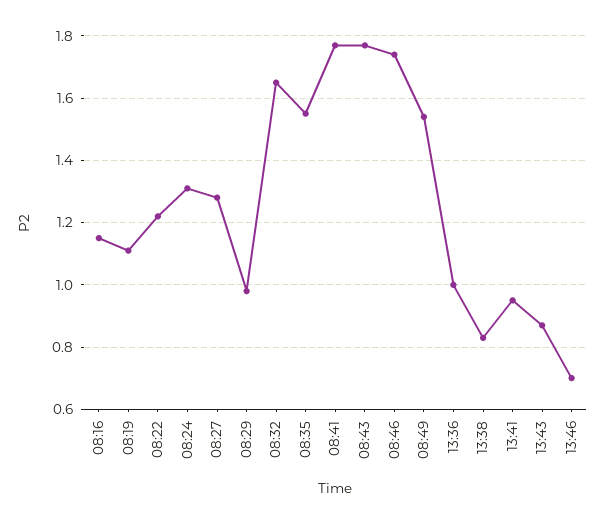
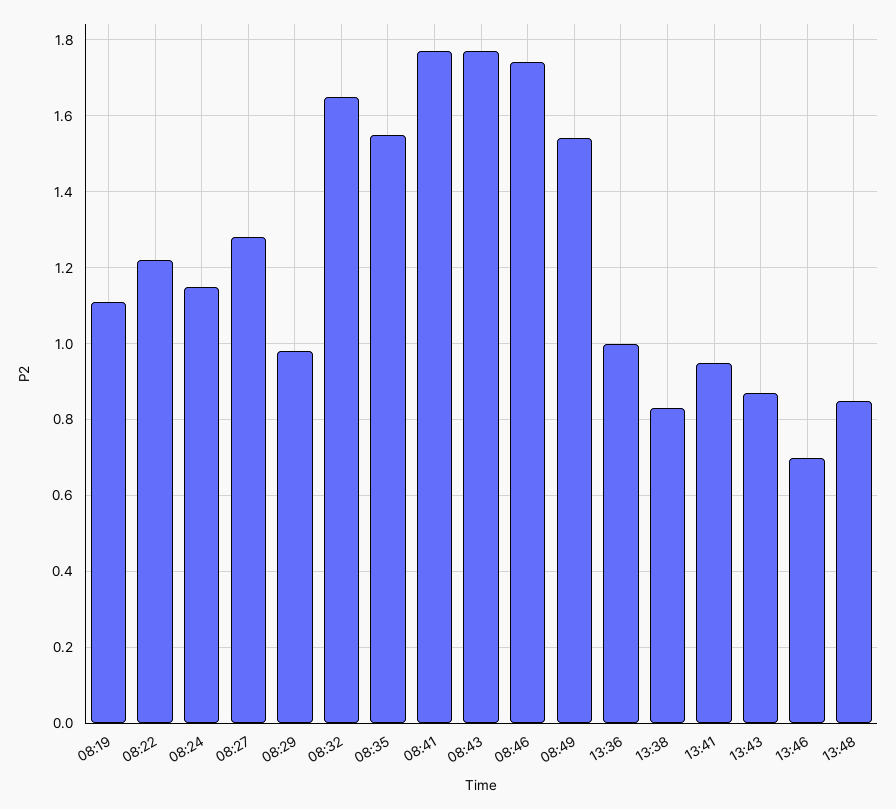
08:16: 1.15 -> none
08:24: 1.3 -> 1.15
13:48: none -> 0.85

